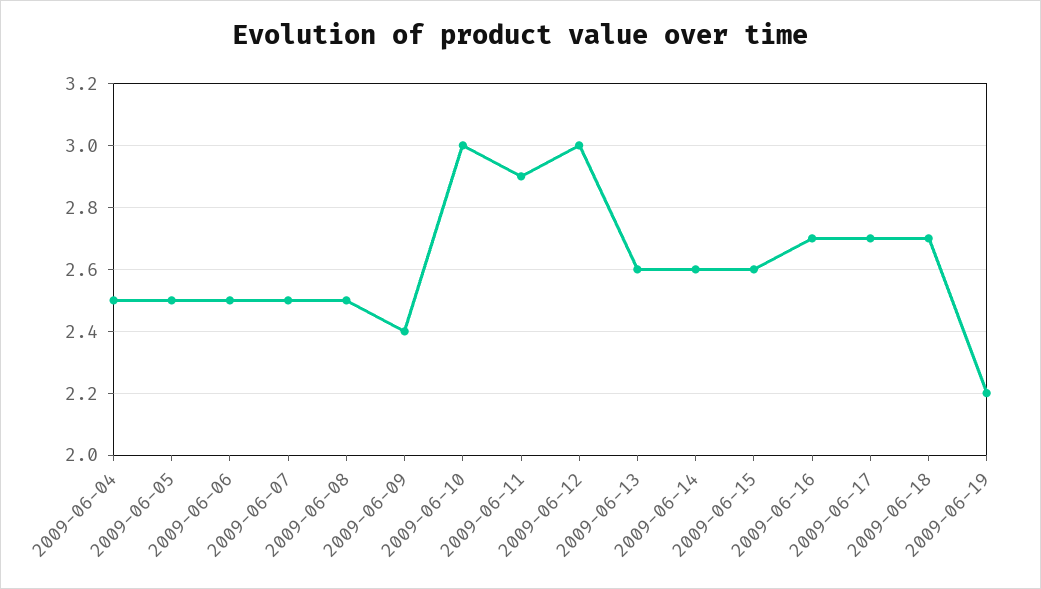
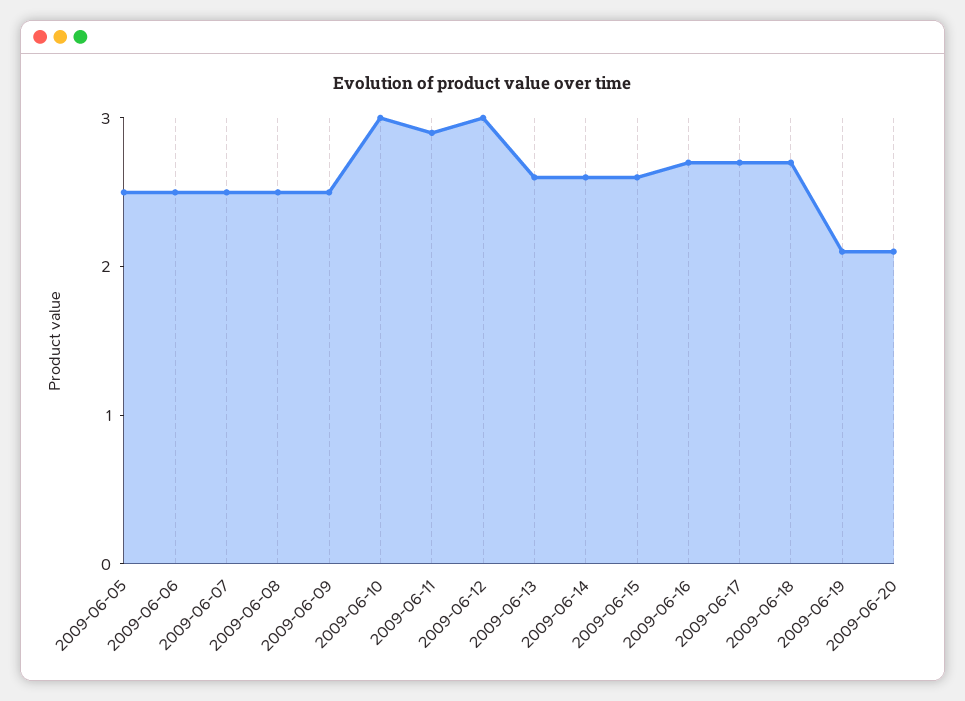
2009-06-04: 2.5 -> none
2009-06-09: 2.4 -> 2.5
2009-06-19: 2.2 -> 2.1
2009-06-20: none -> 2.1

